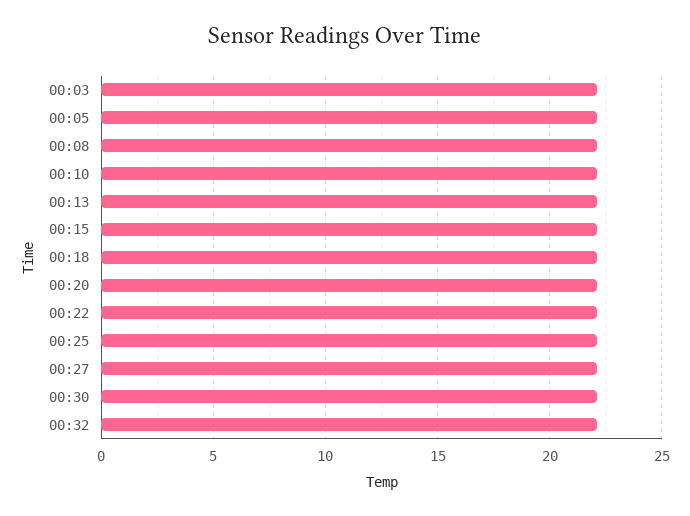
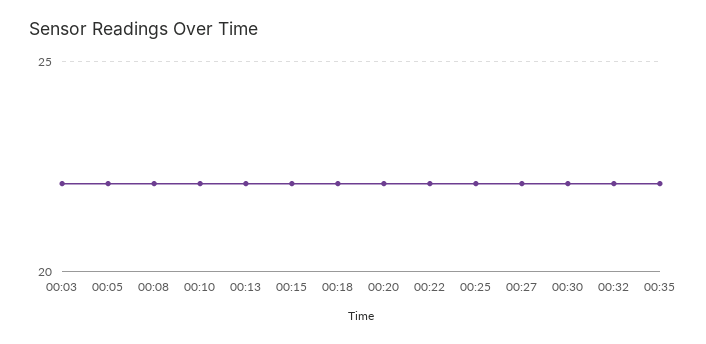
00:35: none -> 22

